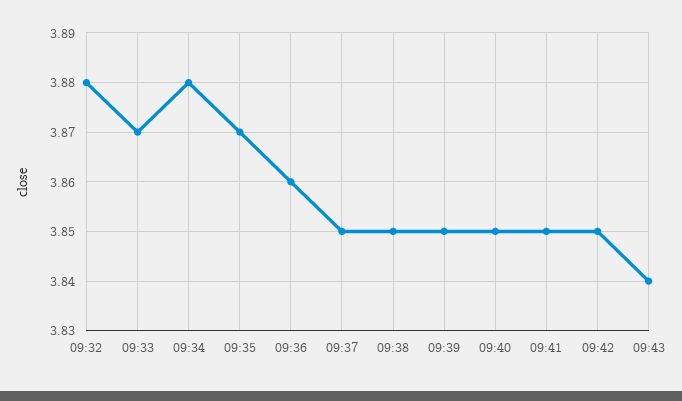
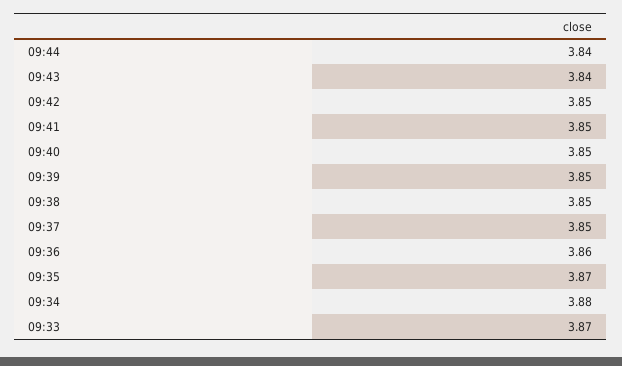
09:32: 3.88 -> none
09:44: none -> 3.84

